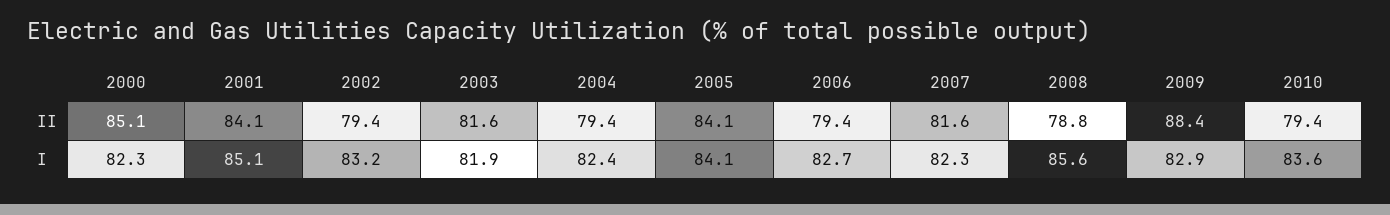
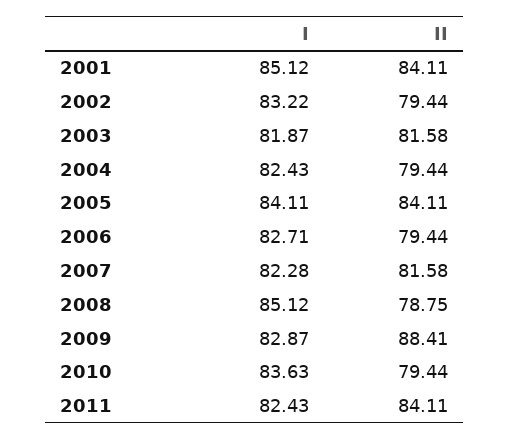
2000, II: 85.1 -> none
2000, I: 82.3 -> none
2008, I: 85.6 -> 85.12
2011, I: none -> 82.43
2011, II: none -> 84.11

